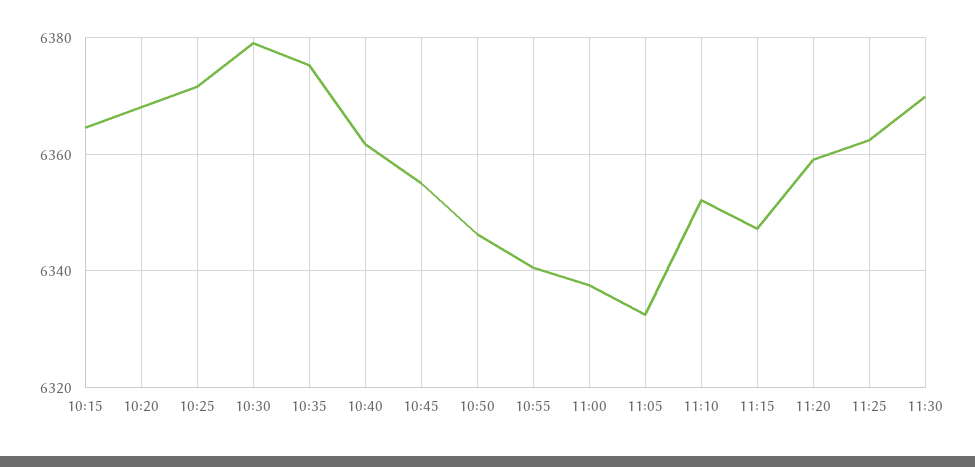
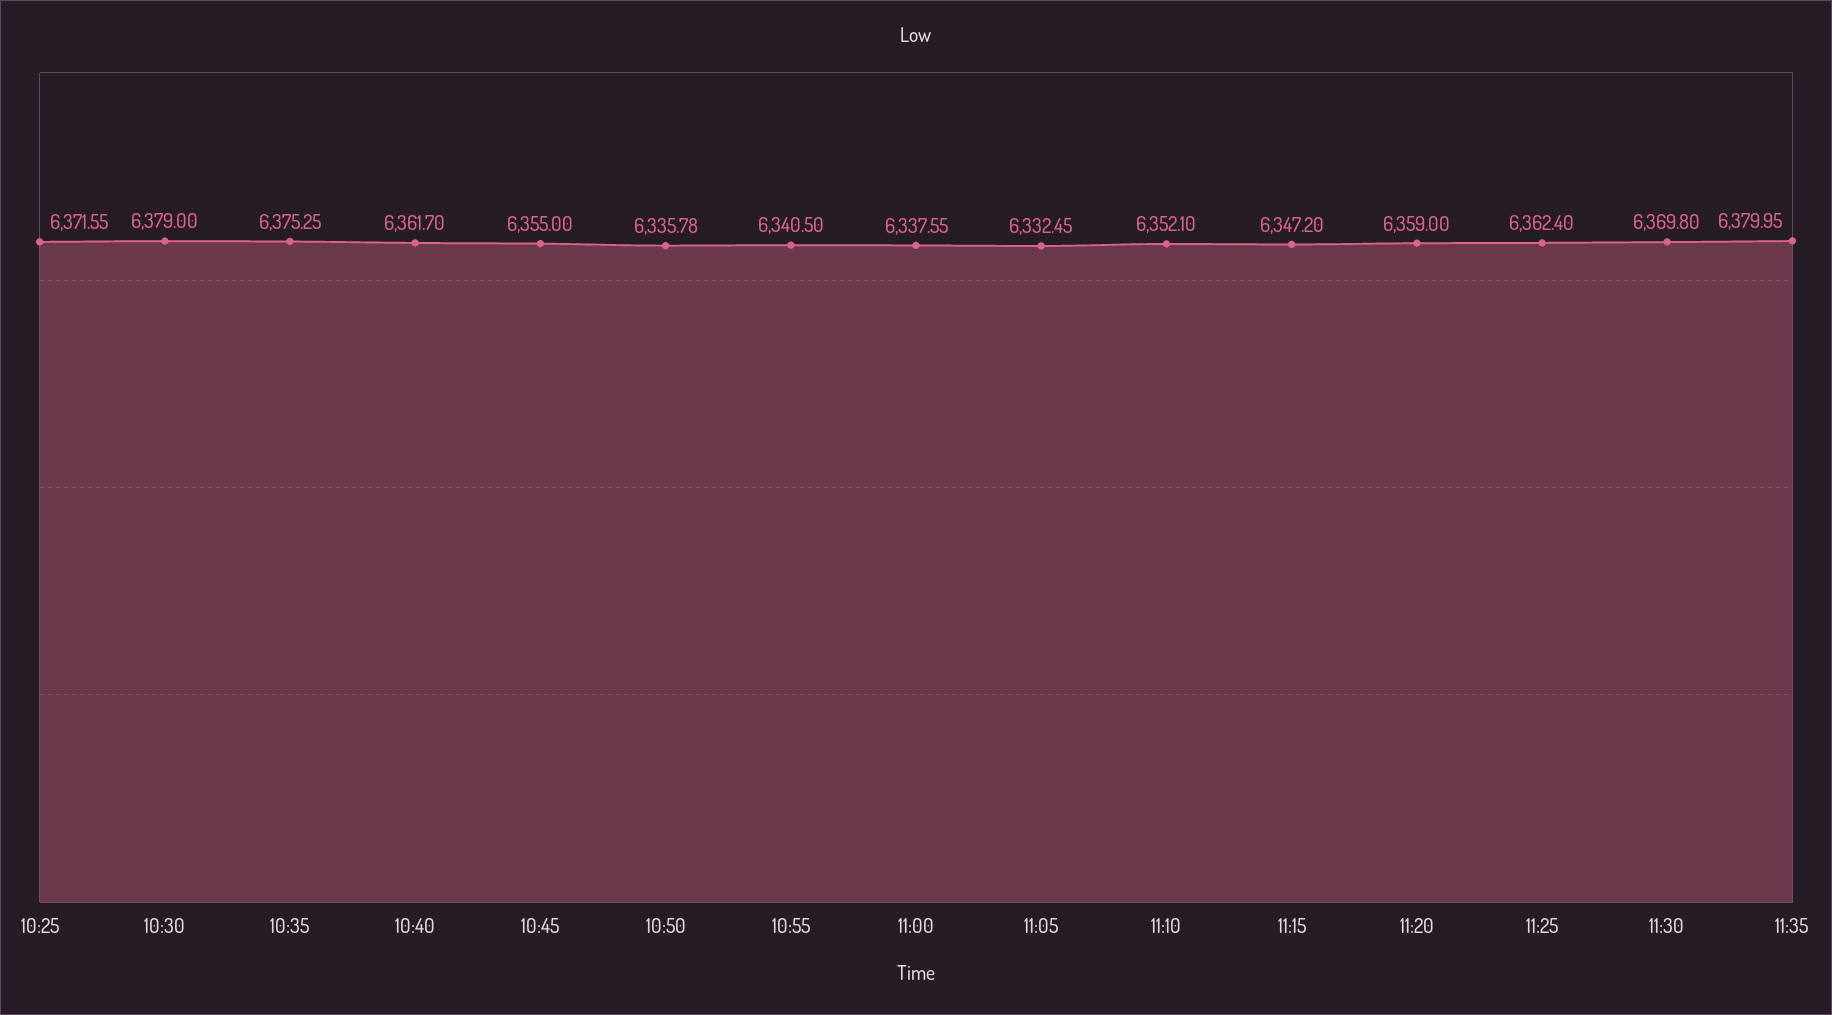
10:15: 6364 -> none
10:20: 6368 -> none
10:50: 6346 -> 6335.78
11:35: none -> 6379.95

